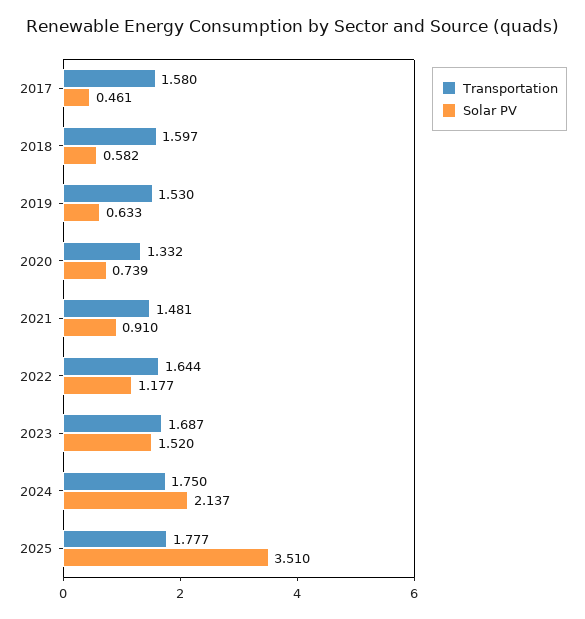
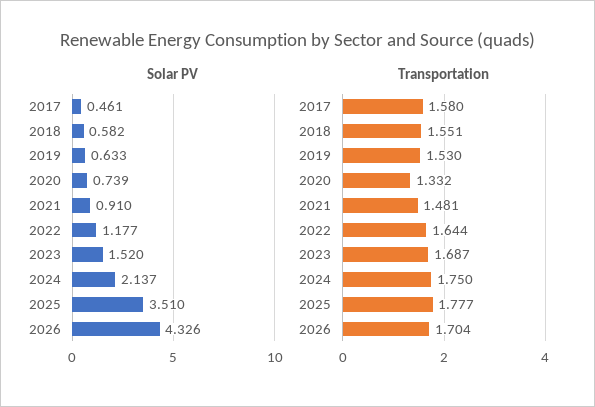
Transportation, 2018: 1.597 -> 1.551
Solar PV, 2026: none -> 4.326
Transportation, 2026: none -> 1.704

